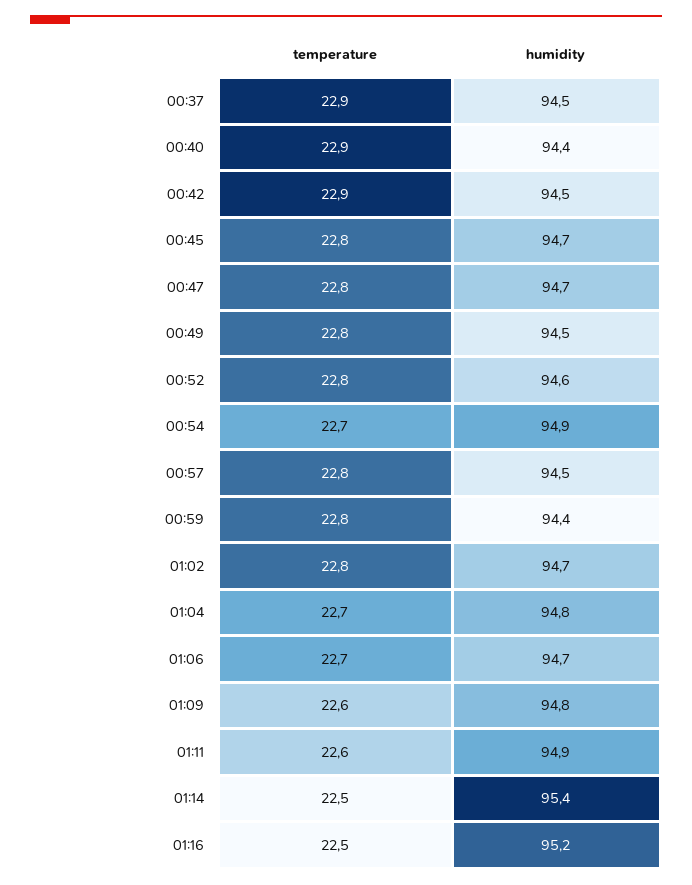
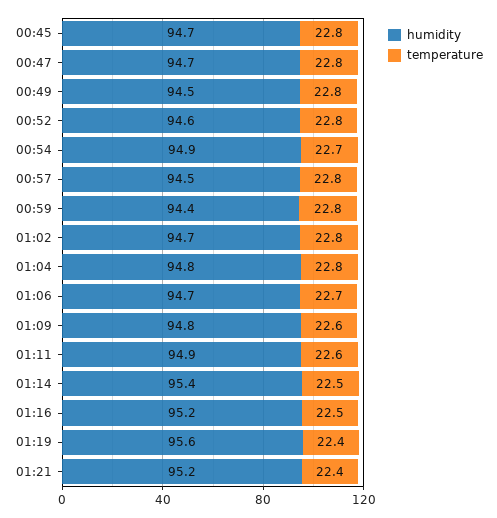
temperature, 00:37: 22.9 -> none
humidity, 00:37: 94.5 -> none
temperature, 00:40: 22.9 -> none
humidity, 00:40: 94.4 -> none
temperature, 00:42: 22.9 -> none
humidity, 00:42: 94.5 -> none
temperature, 01:04: 22.7 -> 22.8
humidity, 01:19: none -> 95.6
temperature, 01:19: none -> 22.4
humidity, 01:21: none -> 95.2
temperature, 01:21: none -> 22.4

